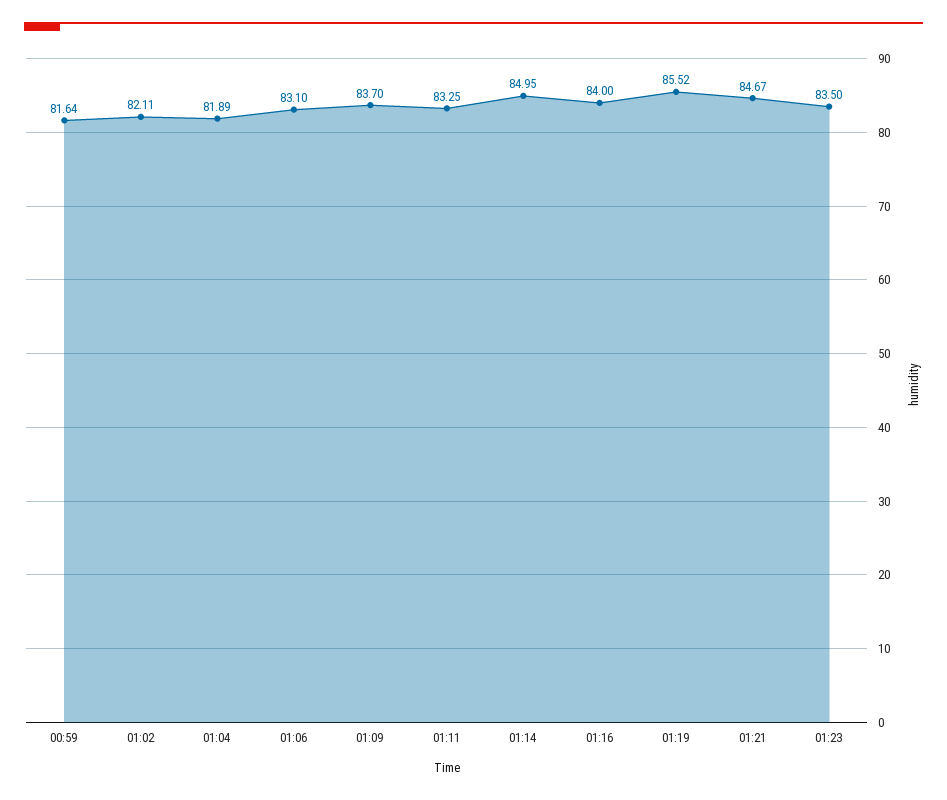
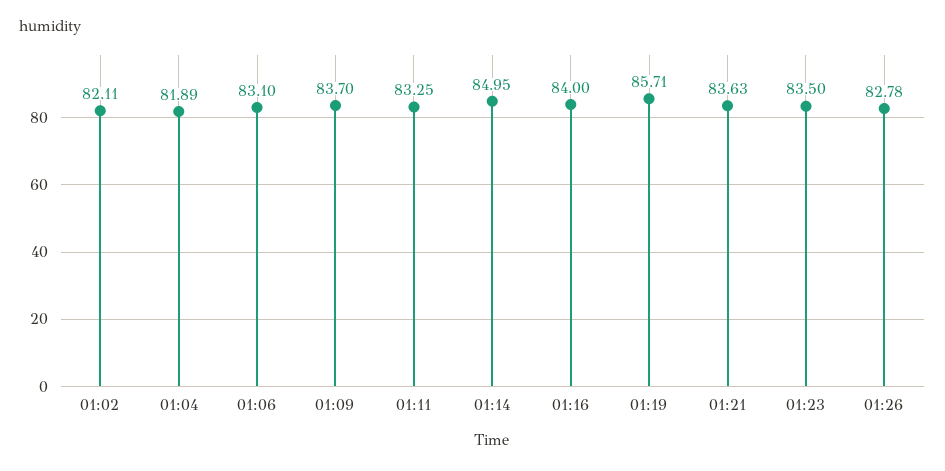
00:59: 81.64 -> none
01:19: 85.52 -> 85.71
01:21: 84.67 -> 83.63
01:26: none -> 82.78

